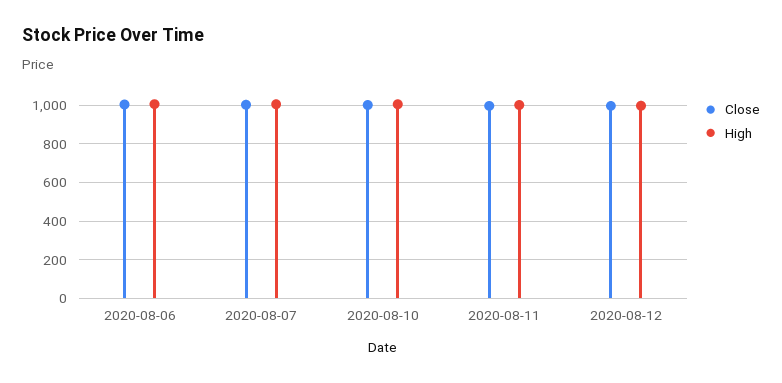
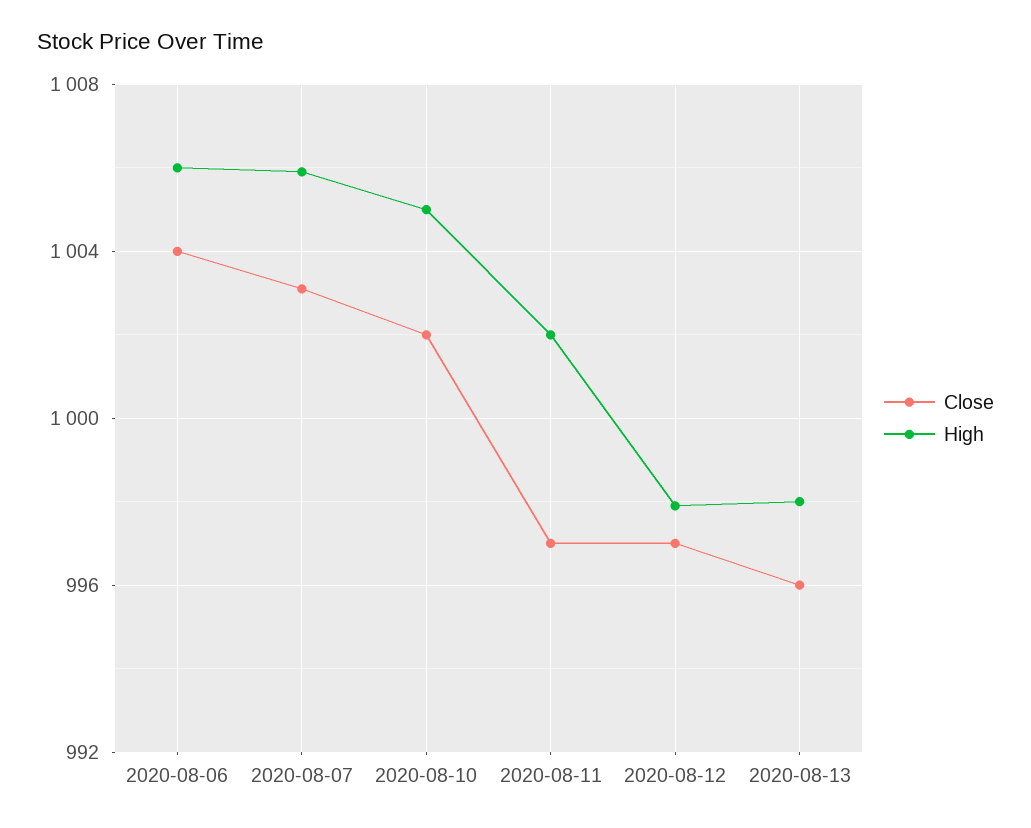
Close, 2020-08-13: none -> 996
High, 2020-08-13: none -> 998

